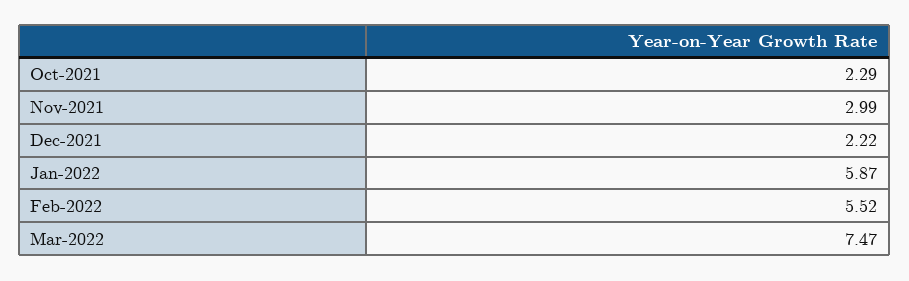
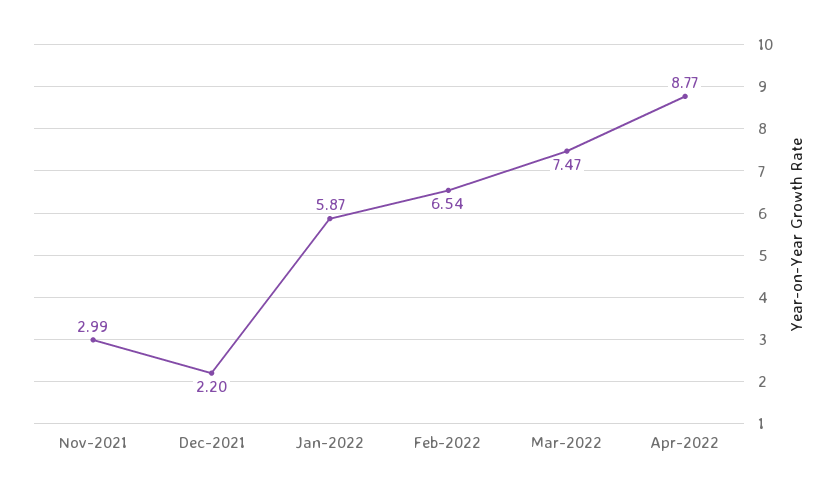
Oct-2021: 2.29 -> none
Dec-2021: 2.22 -> 2.2
Feb-2022: 5.52 -> 6.54
Apr-2022: none -> 8.77

